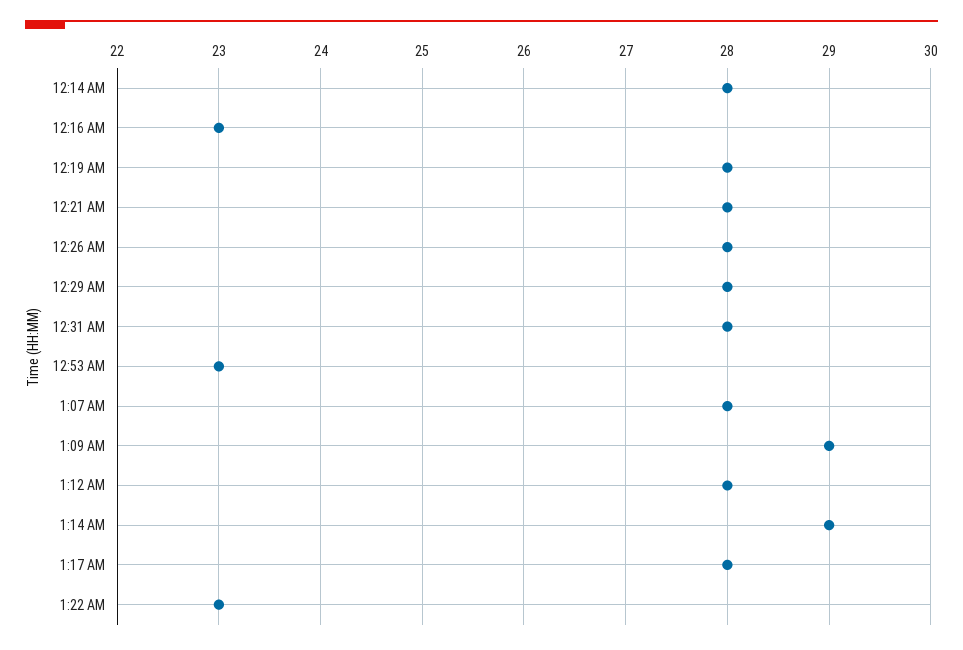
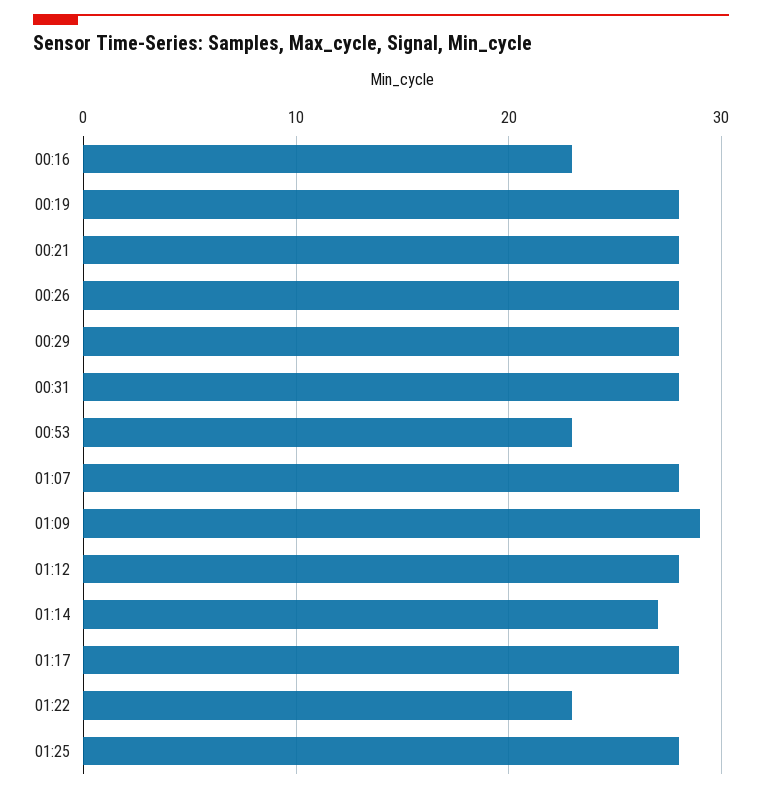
12:14 AM: 28 -> none
1:14 AM: 29 -> 27
01:25: none -> 28

